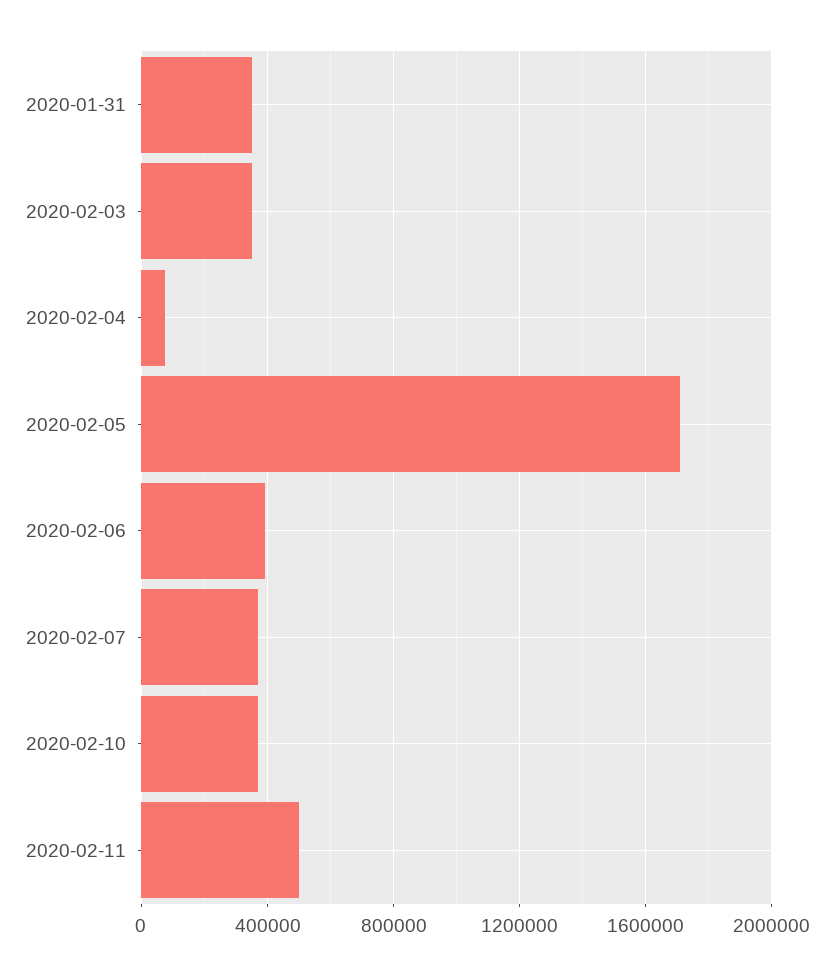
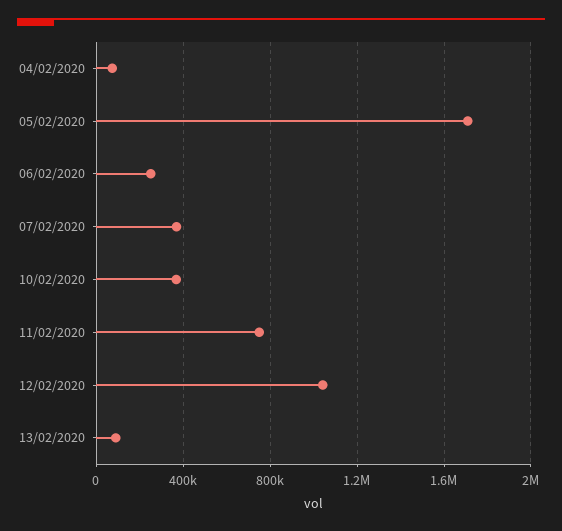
2020-01-31: 350000 -> none
2020-02-03: 350000 -> none
2020-02-06: 400000 -> 250000
2020-02-11: 500000 -> 750000
12/02/2020: none -> 1050000
13/02/2020: none -> 100000

